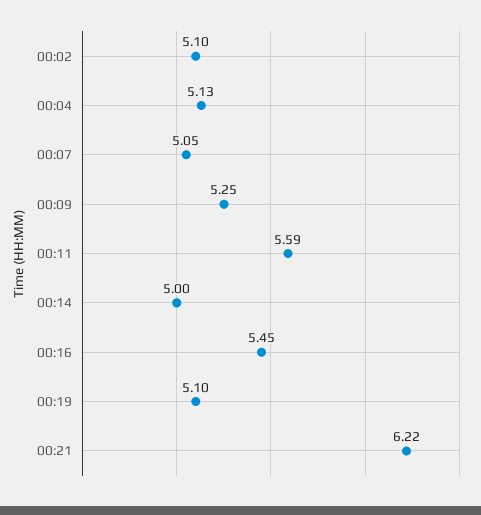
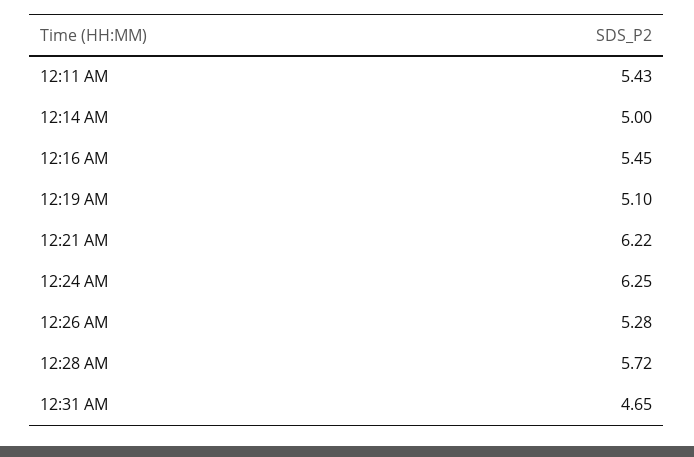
00:02: 5.1 -> none
00:04: 5.13 -> none
00:07: 5.05 -> none
00:09: 5.25 -> none
00:11: 5.59 -> 5.43
12:24 AM: none -> 6.25
12:26 AM: none -> 5.28
12:28 AM: none -> 5.72
12:31 AM: none -> 4.65

